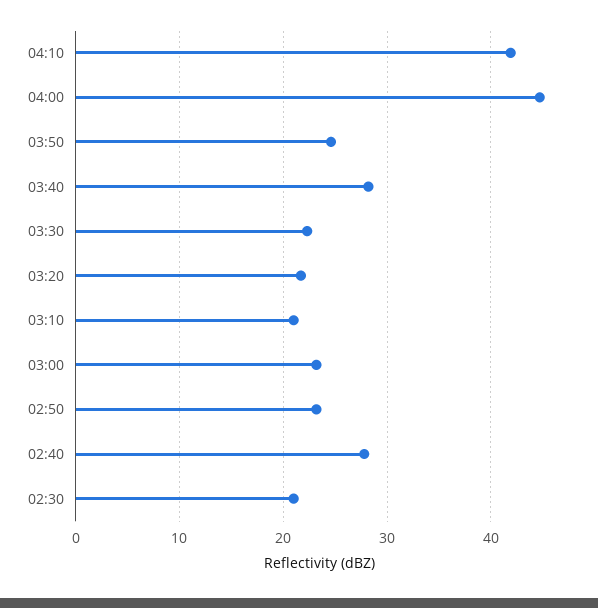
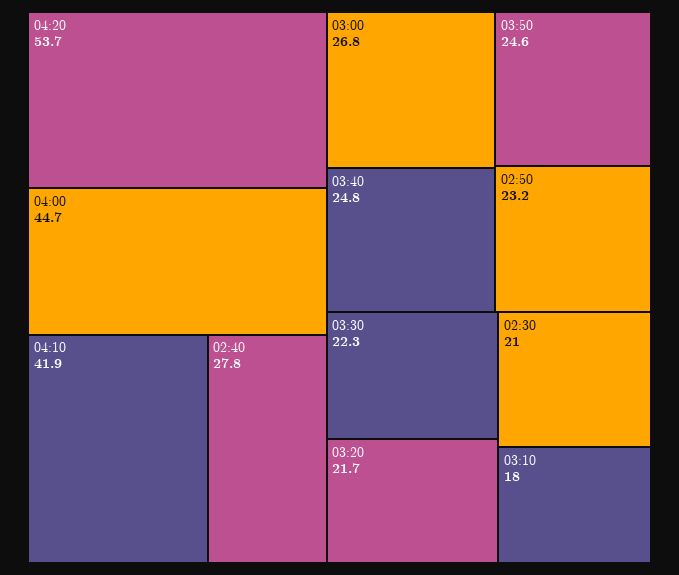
03:40: 28 -> 24.8
03:10: 21 -> 18
03:00: 23 -> 26.8
04:20: none -> 53.7

